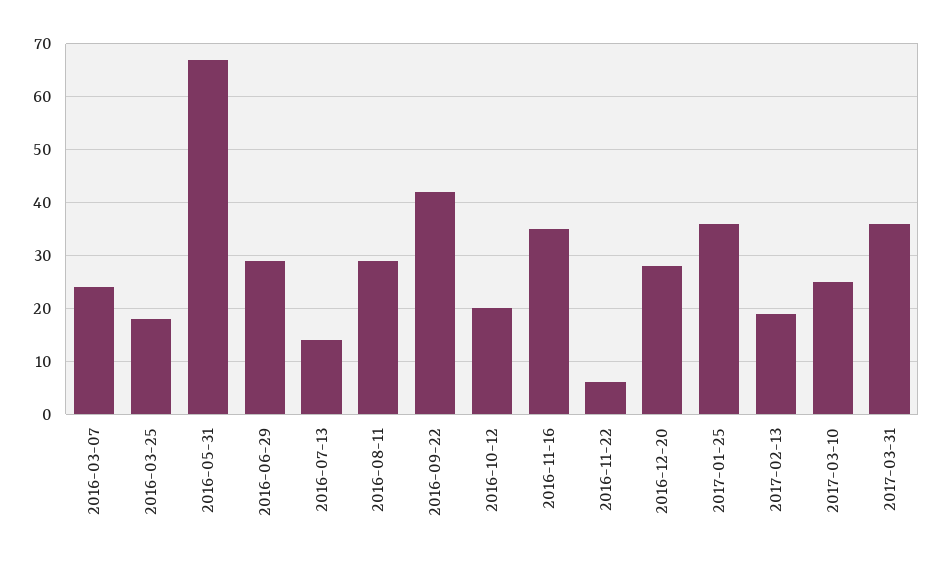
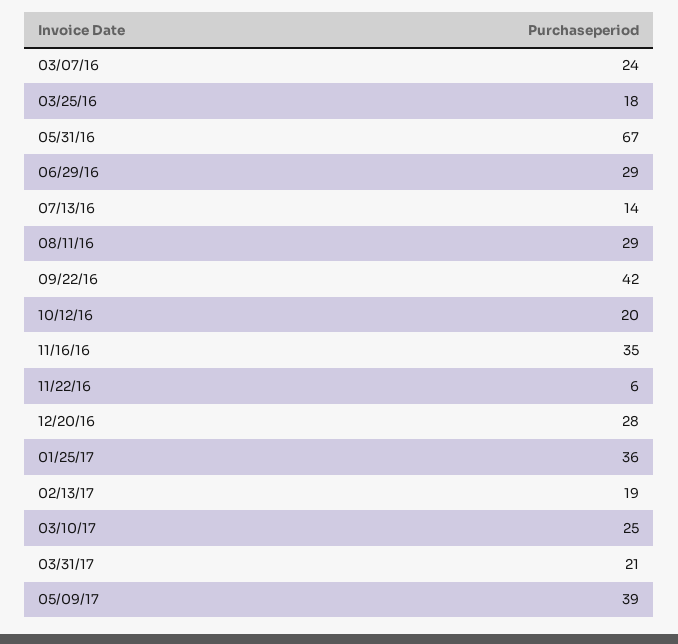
2017-03-31: 35 -> 21
05/09/17: none -> 39

